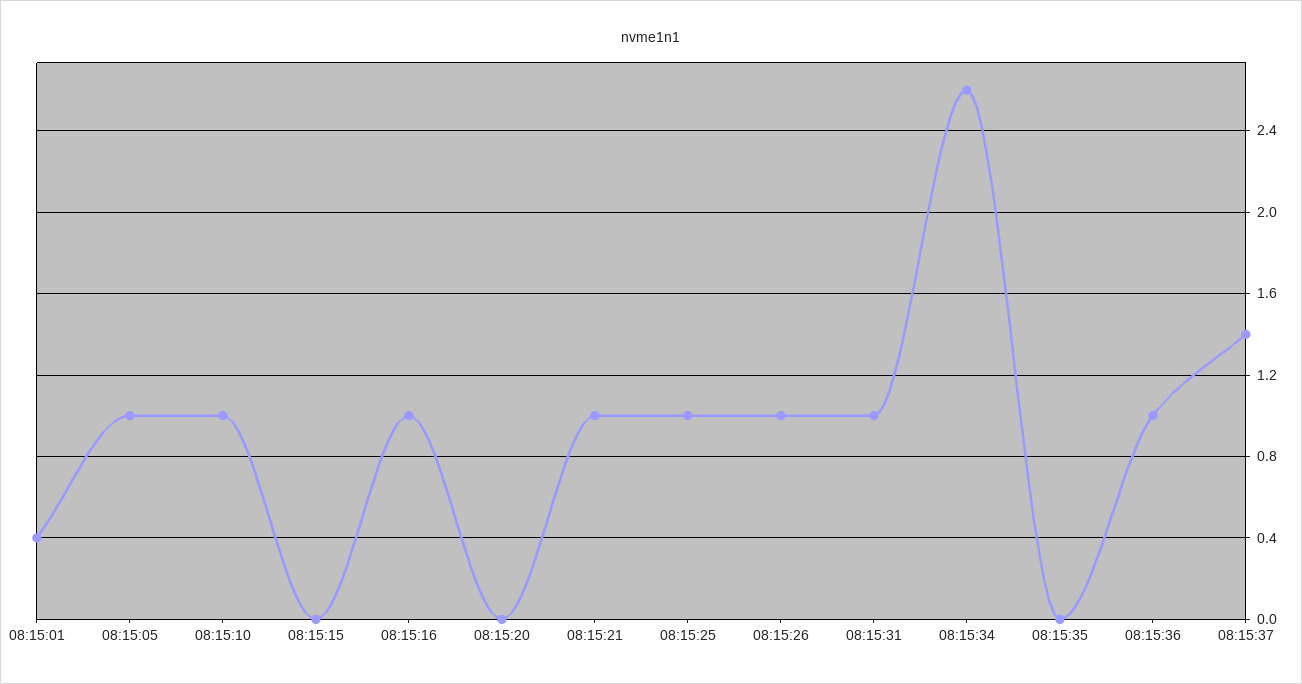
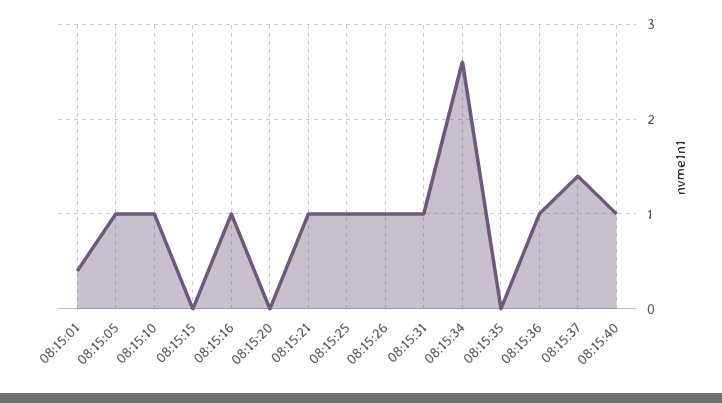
08:15:40: none -> 1

